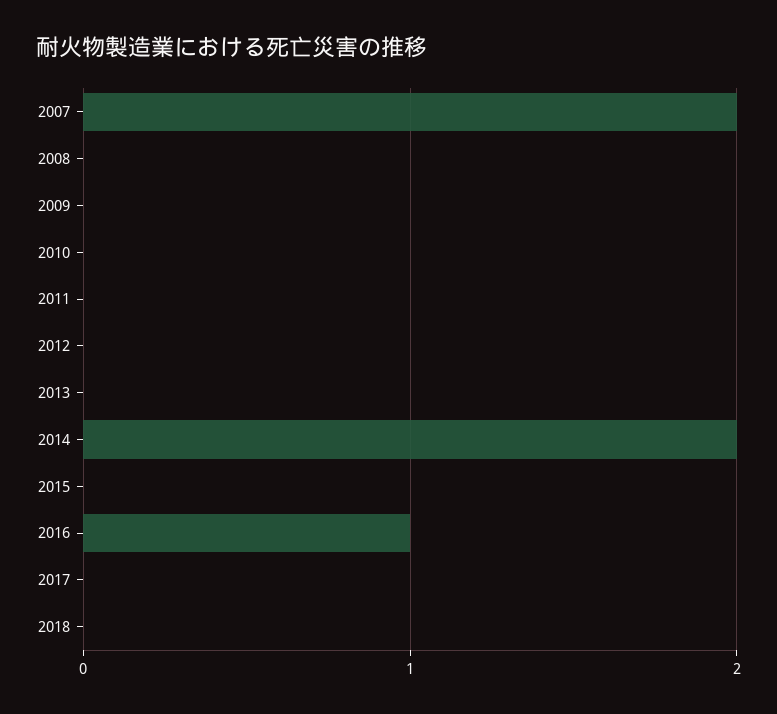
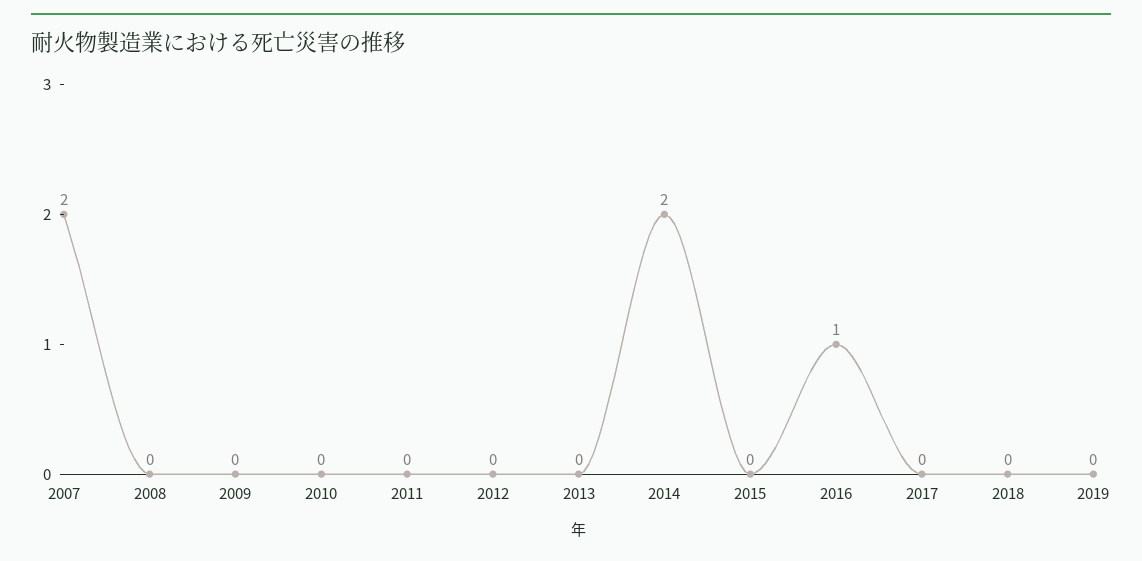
2019: none -> 0

